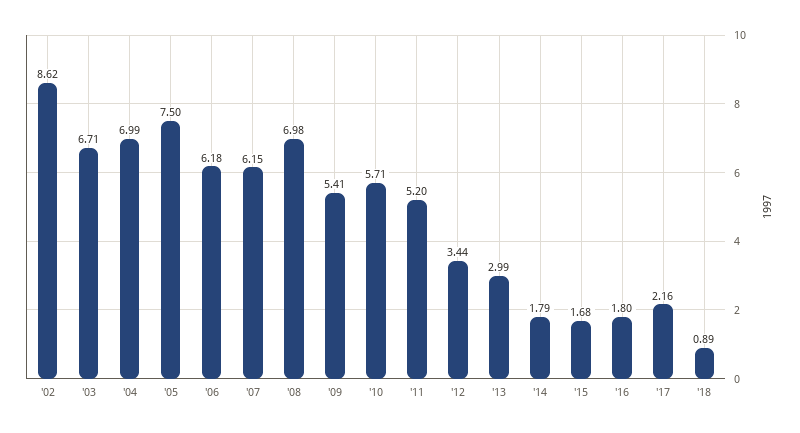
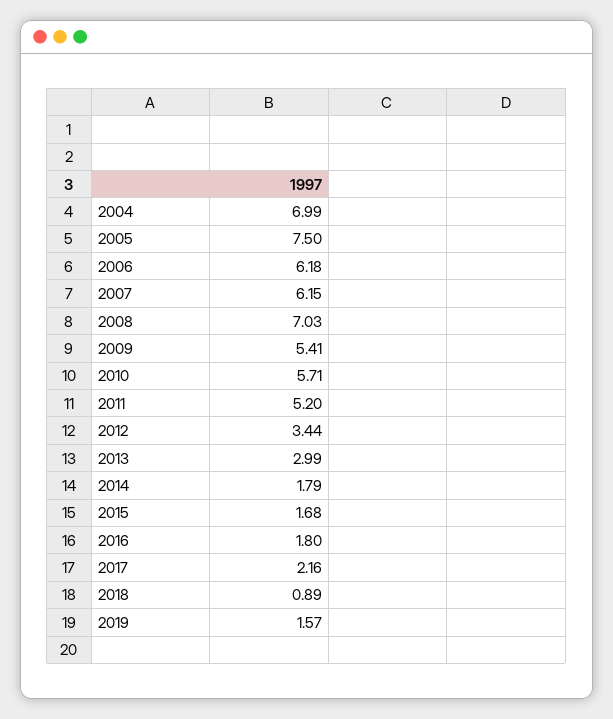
'02: 8.62 -> none
'03: 6.71 -> none
'08: 6.98 -> 7.03
2019: none -> 1.57

